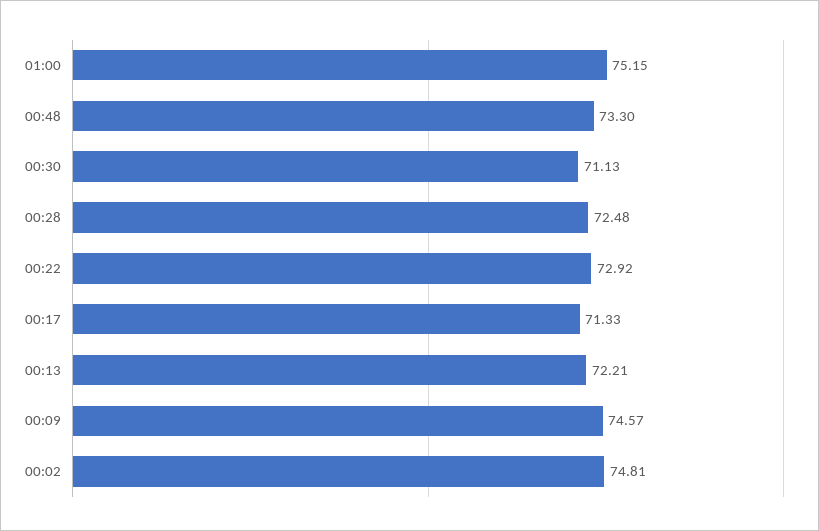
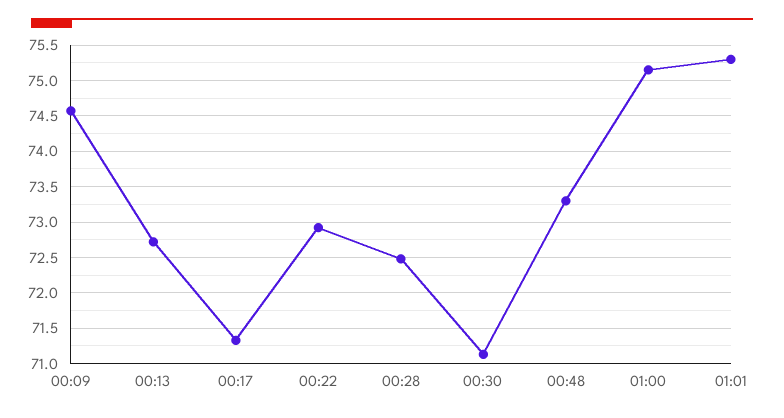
00:13: 72.21 -> 72.7
00:02: 74.81 -> none
01:01: none -> 75.3

